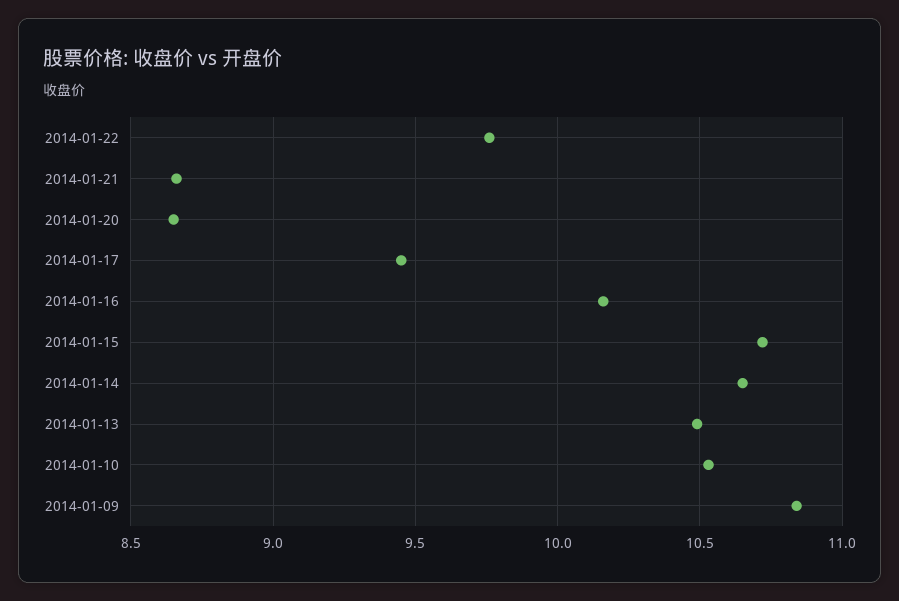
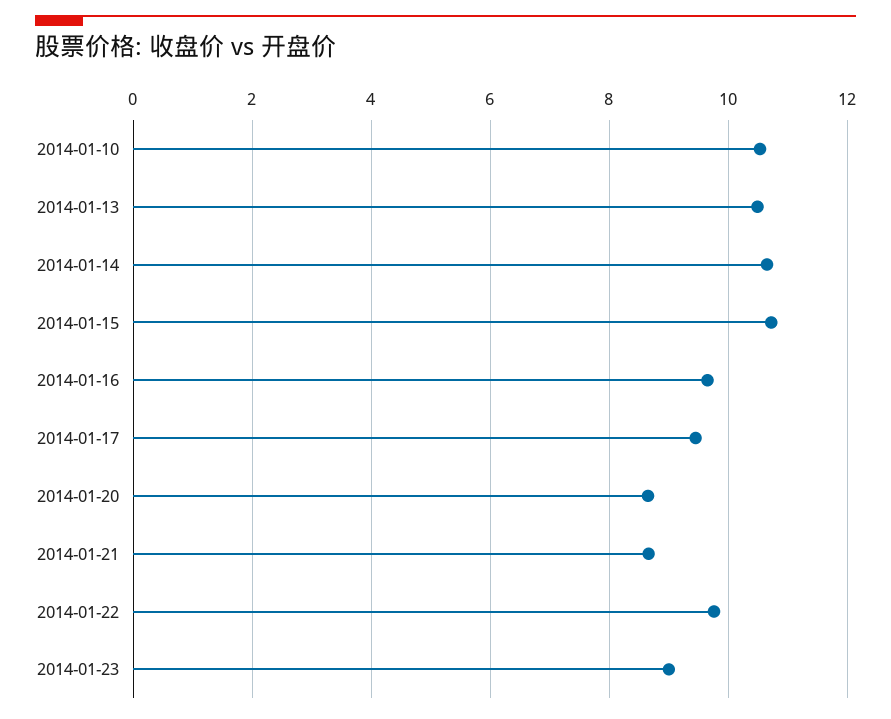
2014-01-16: 10.15 -> 9.6
2014-01-09: 10.85 -> none
2014-01-23: none -> 9

